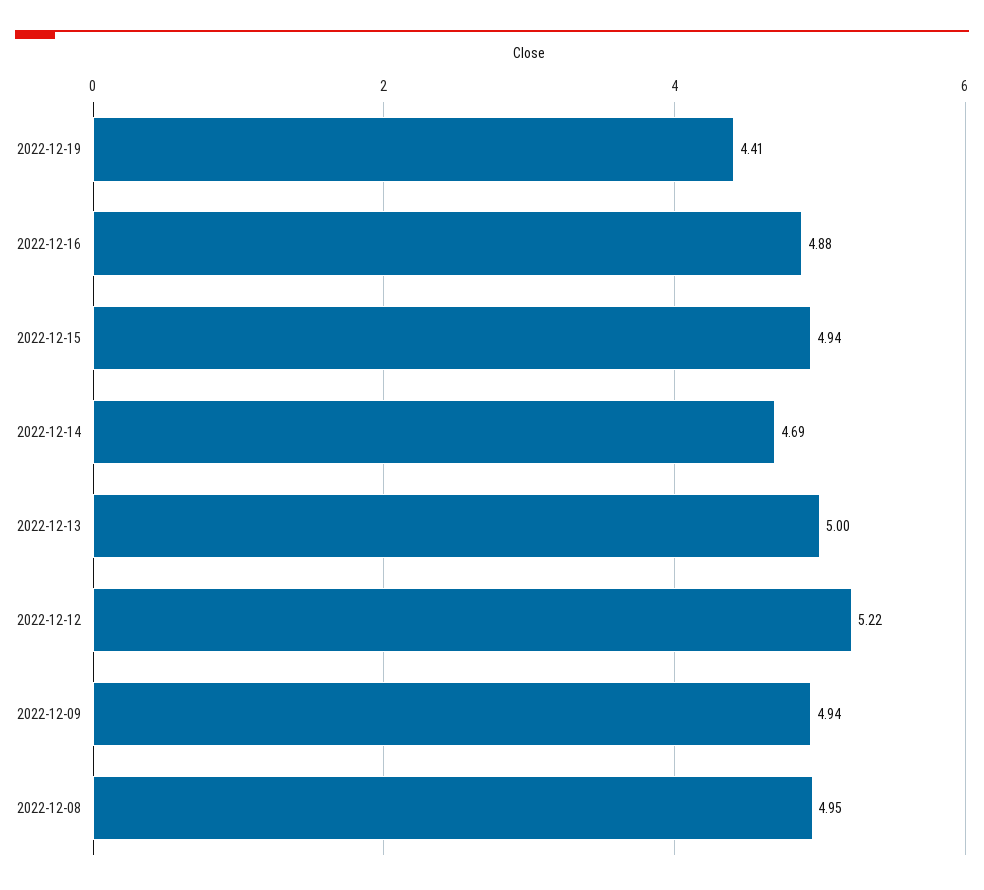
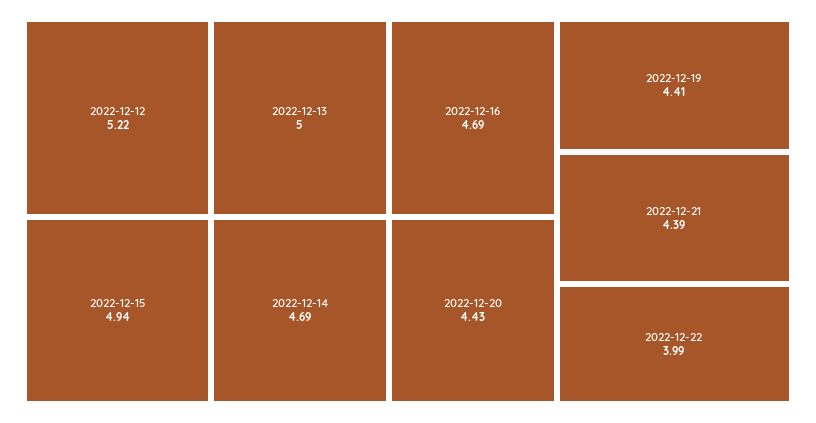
2022-12-16: 4.88 -> 4.69
2022-12-09: 4.94 -> none
2022-12-08: 4.95 -> none
2022-12-20: none -> 4.43
2022-12-21: none -> 4.39
2022-12-22: none -> 3.99

